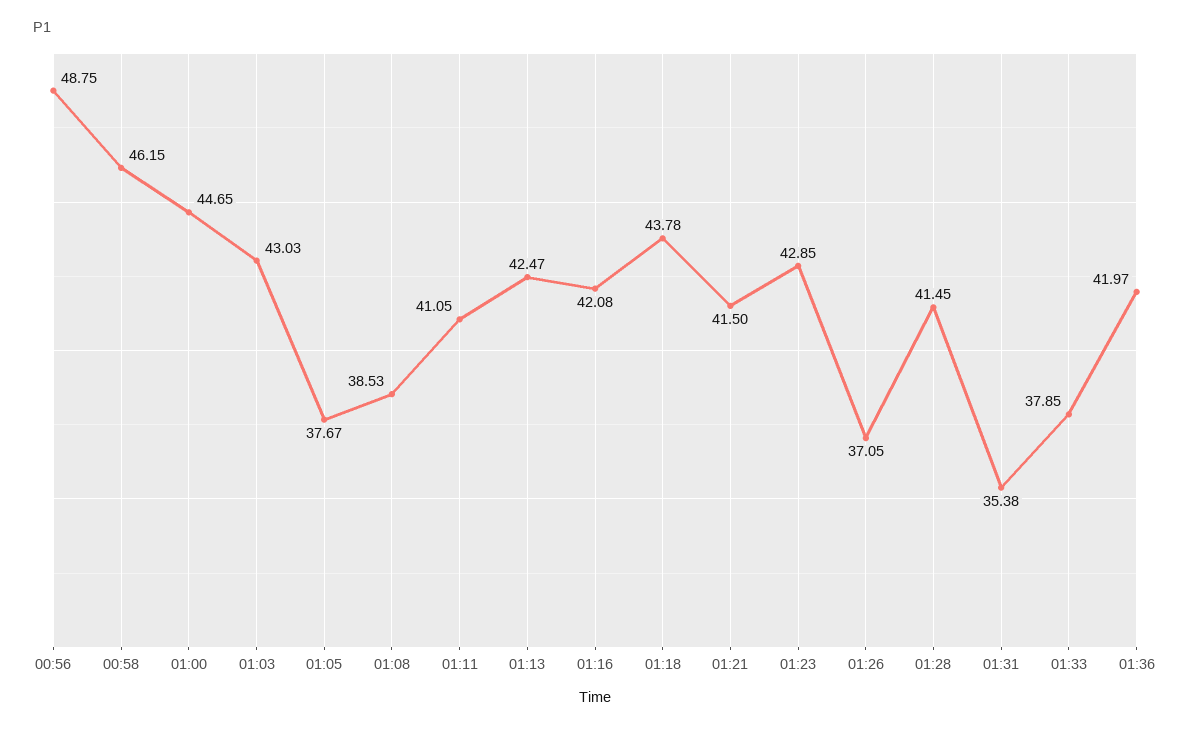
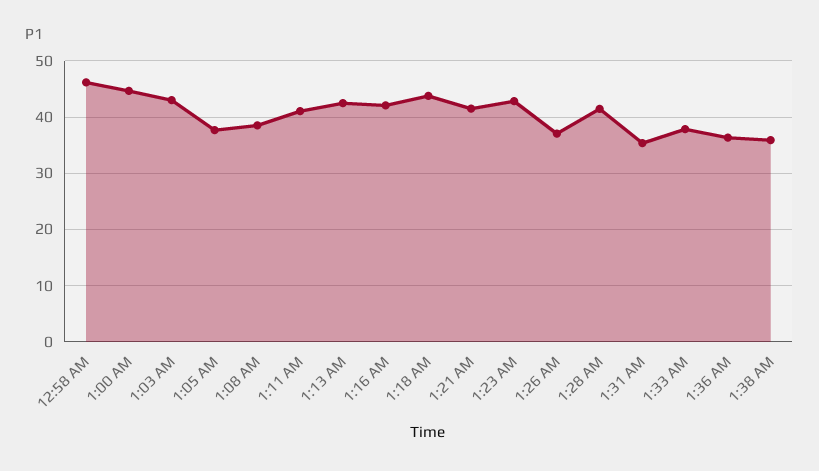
00:56: 48.75 -> none
01:36: 41.97 -> 36
1:38 AM: none -> 36

